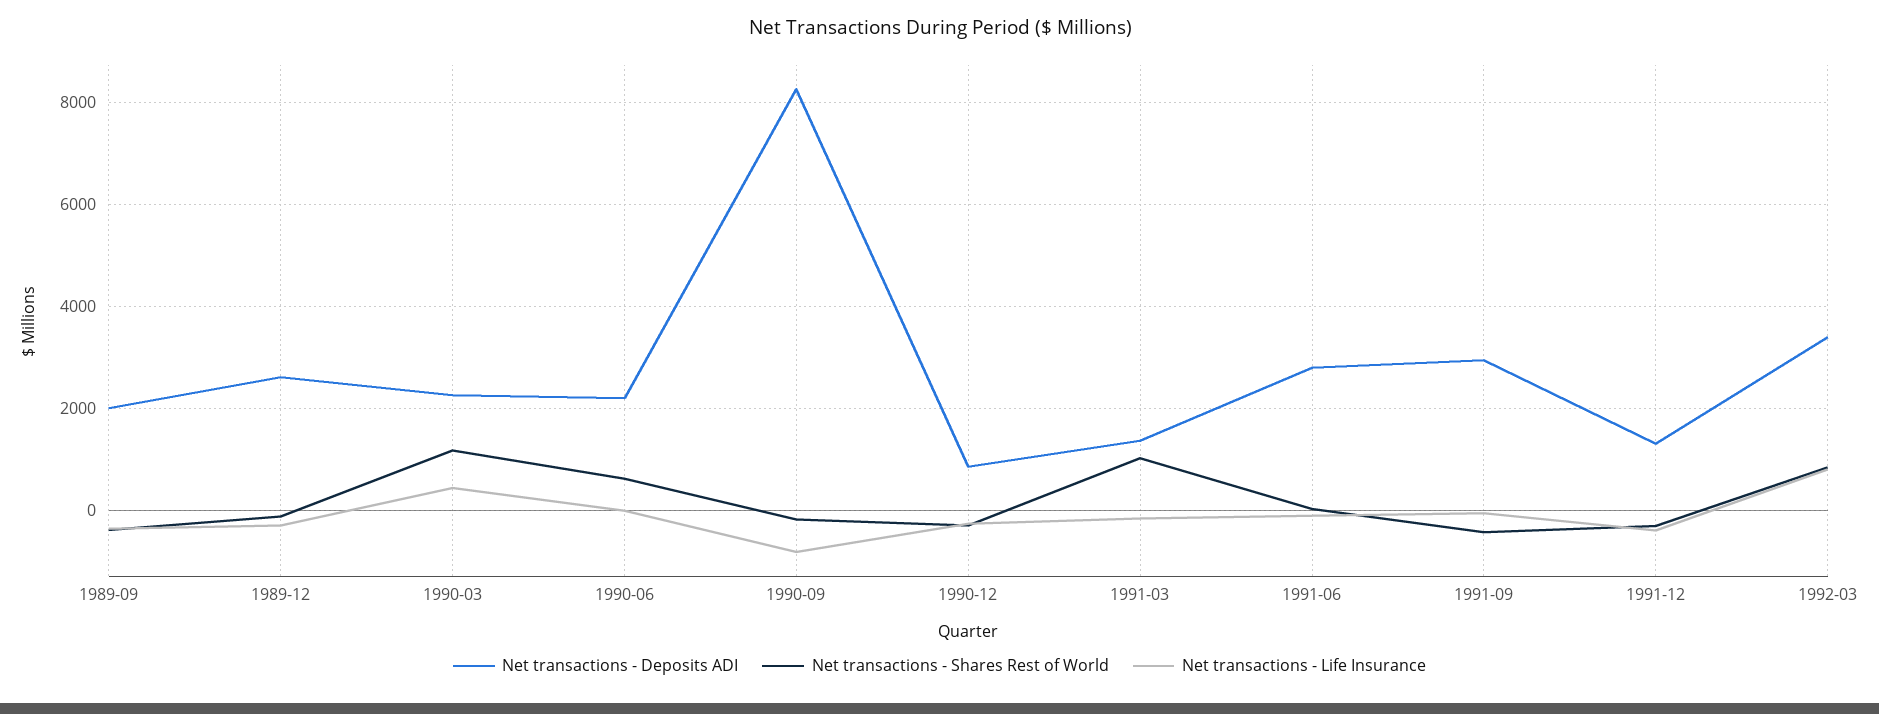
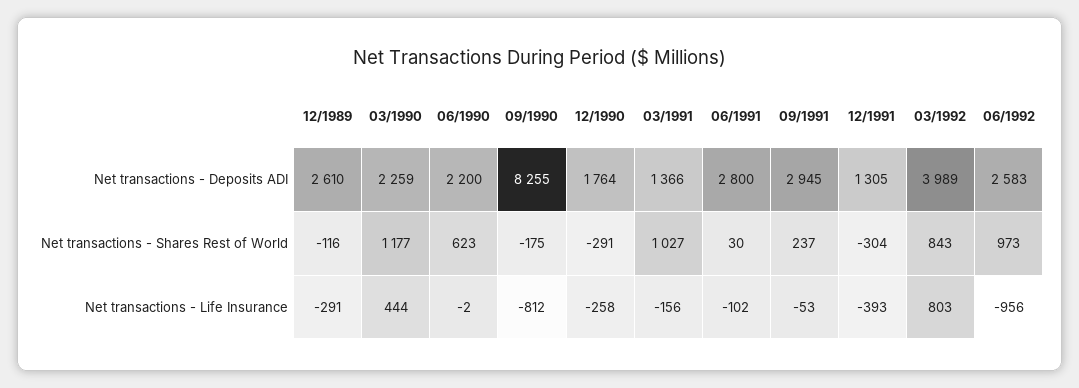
Net transactions - Deposits ADI, 1989-09: 2000 -> none
Net transactions - Shares Rest of World, 1989-09: -400 -> none
Net transactions - Life Insurance, 1989-09: -400 -> none
Net transactions - Deposits ADI, 1990-12: 800 -> 1764
Net transactions - Shares Rest of World, 1991-09: -400 -> 237
Net transactions - Deposits ADI, 1992-03: 3400 -> 3989
Net transactions - Deposits ADI, 06/1992: none -> 2583
Net transactions - Shares Rest of World, 06/1992: none -> 973
Net transactions - Life Insurance, 06/1992: none -> -956

